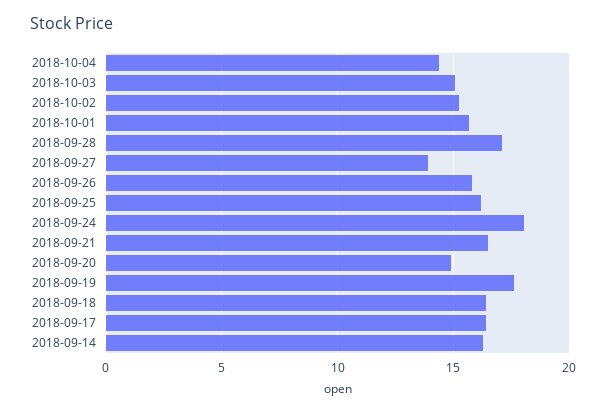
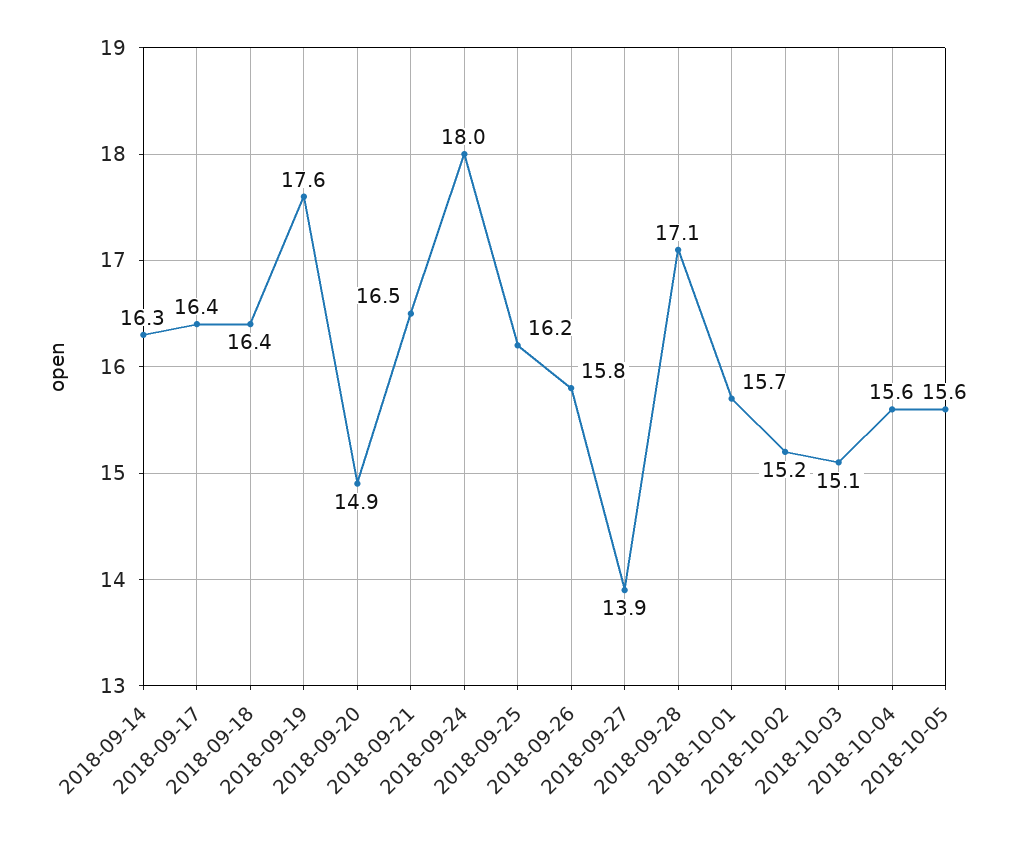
2018-10-04: 14.5 -> 15.6
2018-10-05: none -> 15.6

